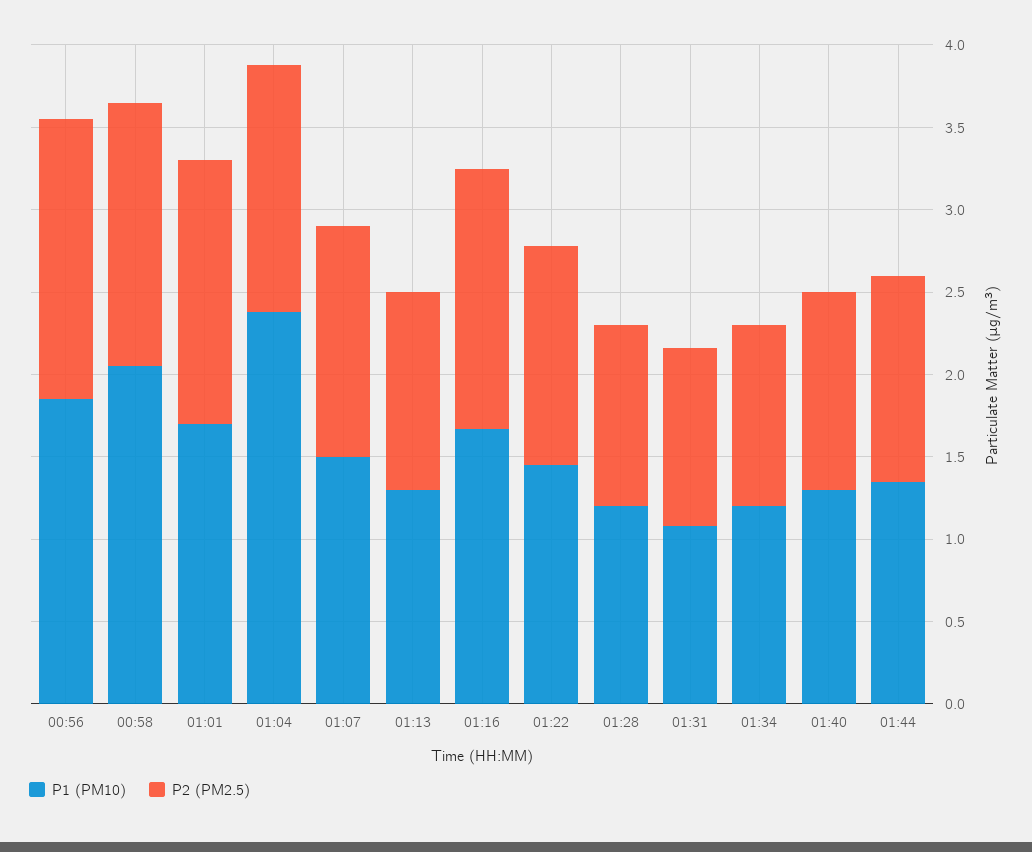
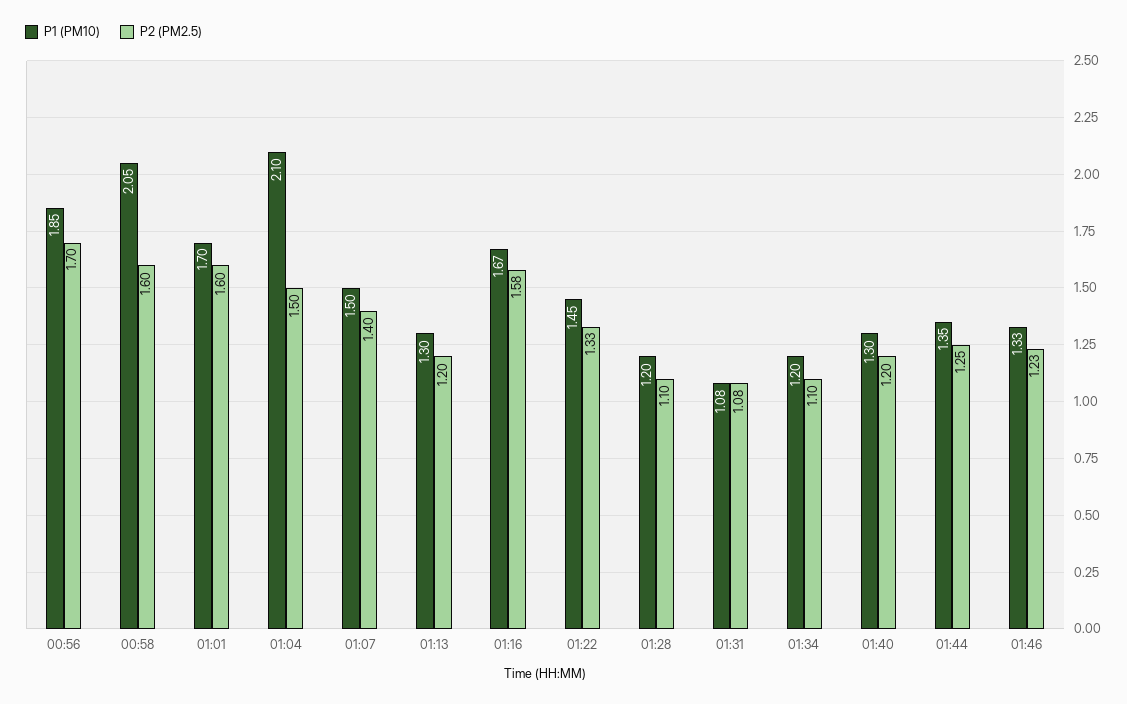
P1 (PM10), 01:04: 2.4 -> 2.1
P1 (PM10), 01:46: none -> 1.33
P2 (PM2.5), 01:46: none -> 1.23

